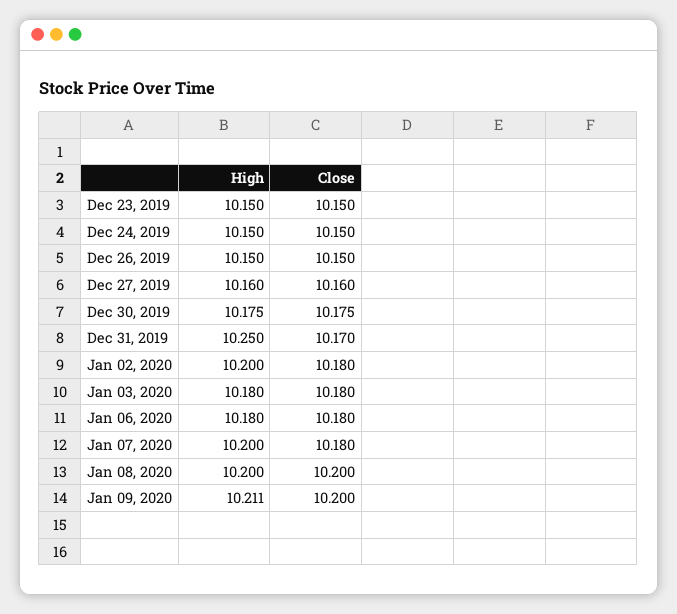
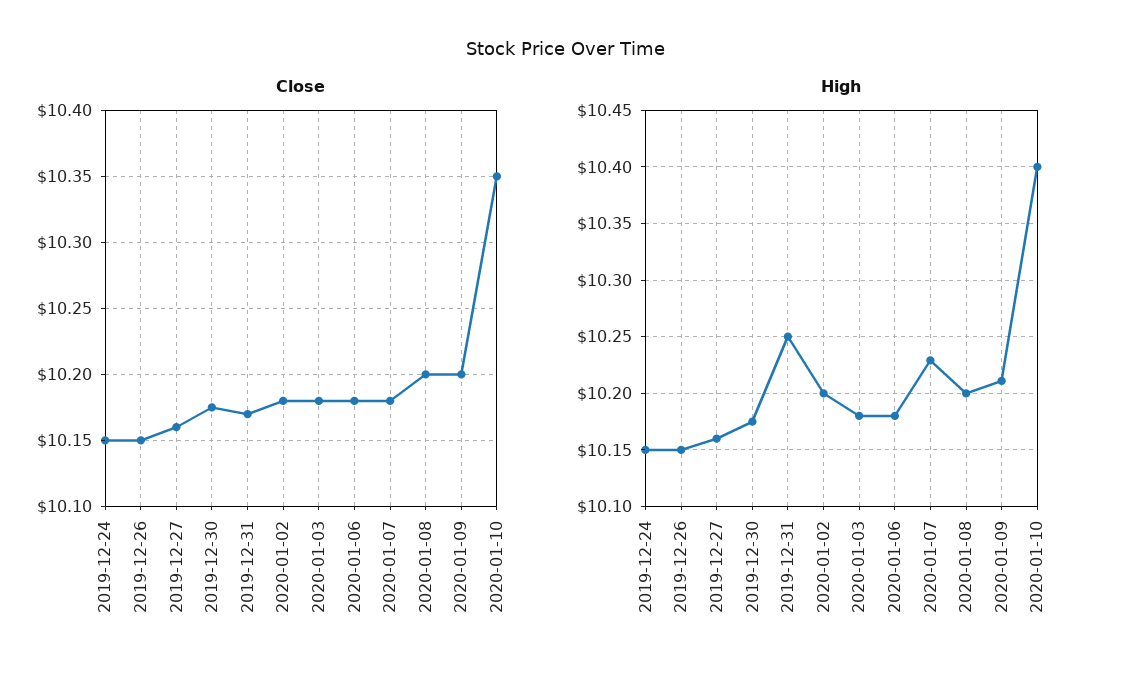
High, Dec 23, 2019: 10.15 -> none
Close, Dec 23, 2019: 10.15 -> none
High, Jan 07, 2020: 10.2 -> 10.23
Close, 2020-01-10: none -> 10.35
High, 2020-01-10: none -> 10.4

